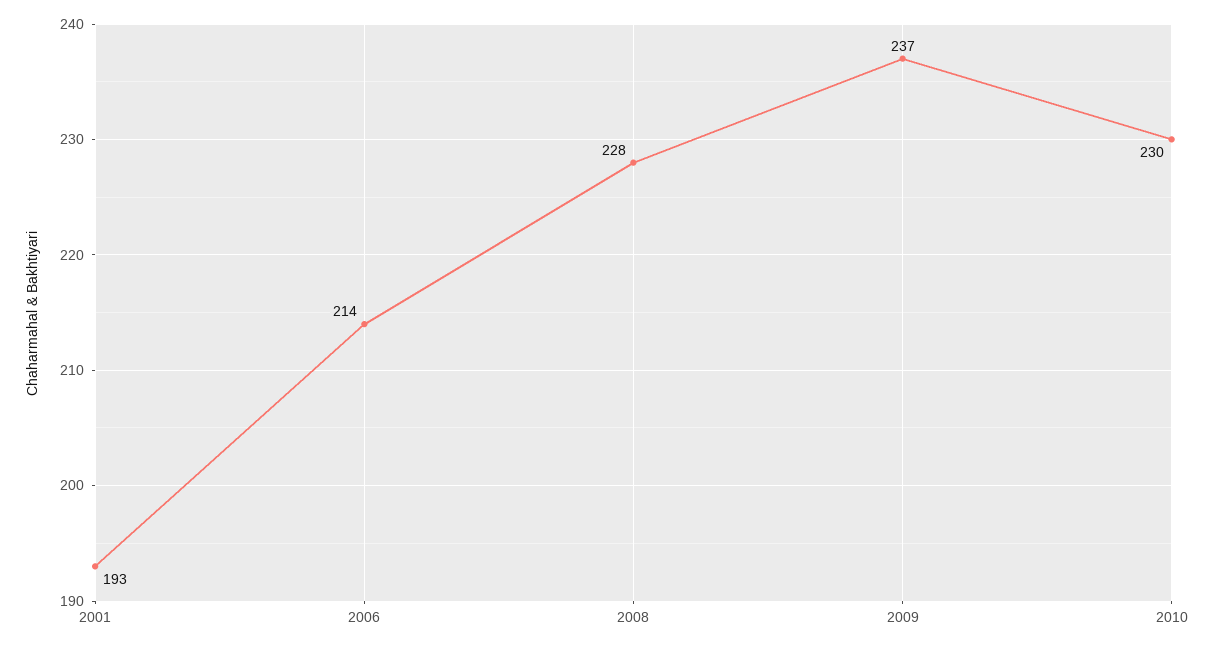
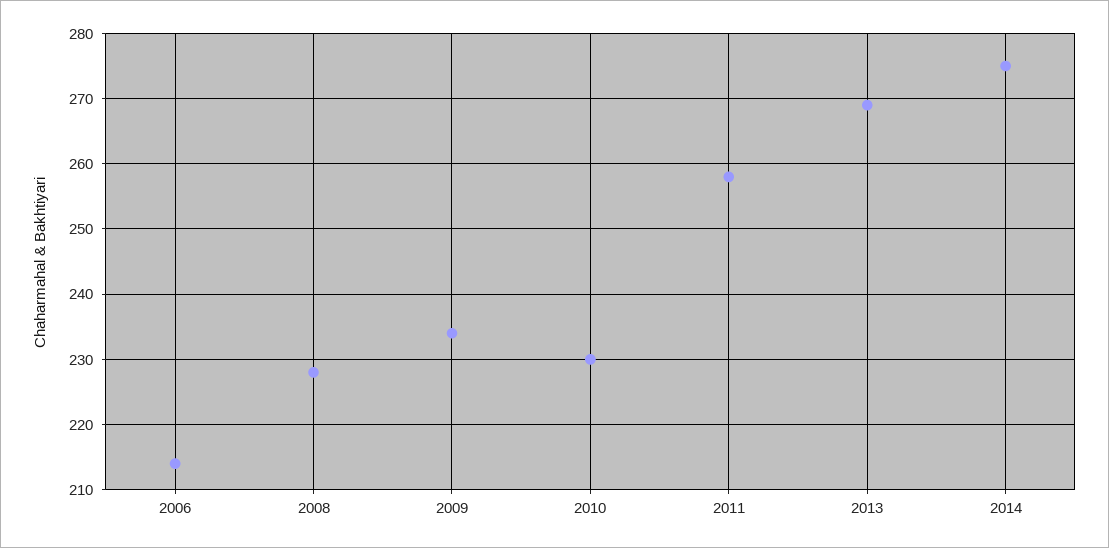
2001: 193 -> none
2009: 237 -> 234
2011: none -> 258
2013: none -> 269
2014: none -> 275

